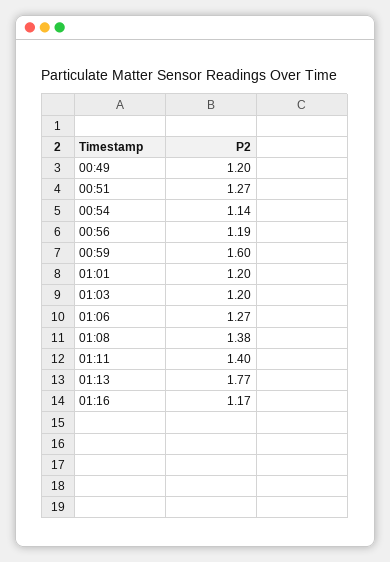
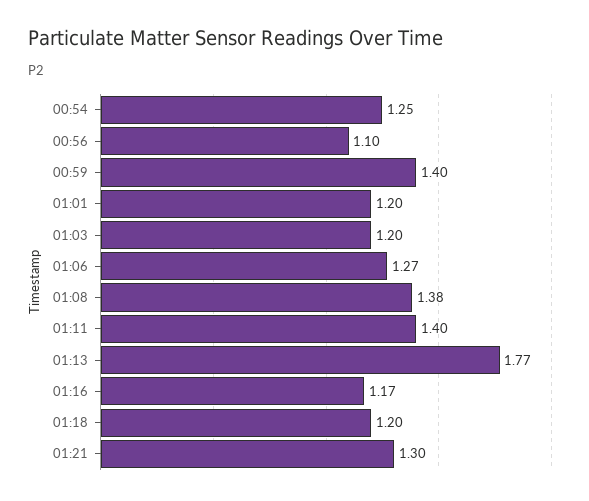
00:49: 1.2 -> none
00:51: 1.27 -> none
00:54: 1.14 -> 1.25
00:56: 1.19 -> 1.1
00:59: 1.6 -> 1.4
01:18: none -> 1.2
01:21: none -> 1.3

